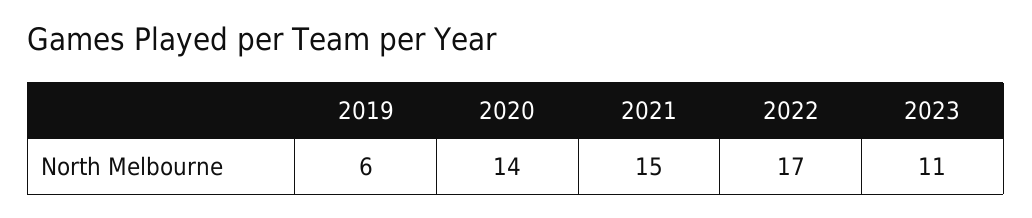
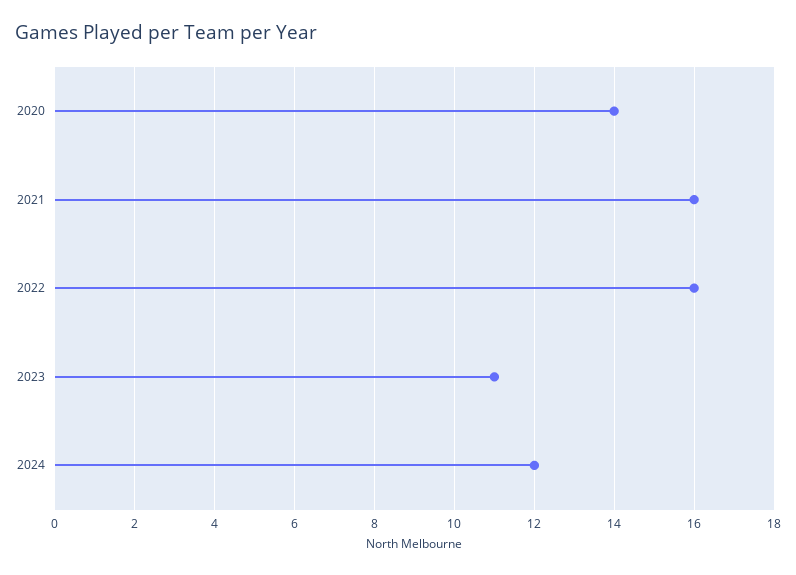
2019: 6 -> none
2021: 15 -> 16
2022: 17 -> 16
2024: none -> 12

